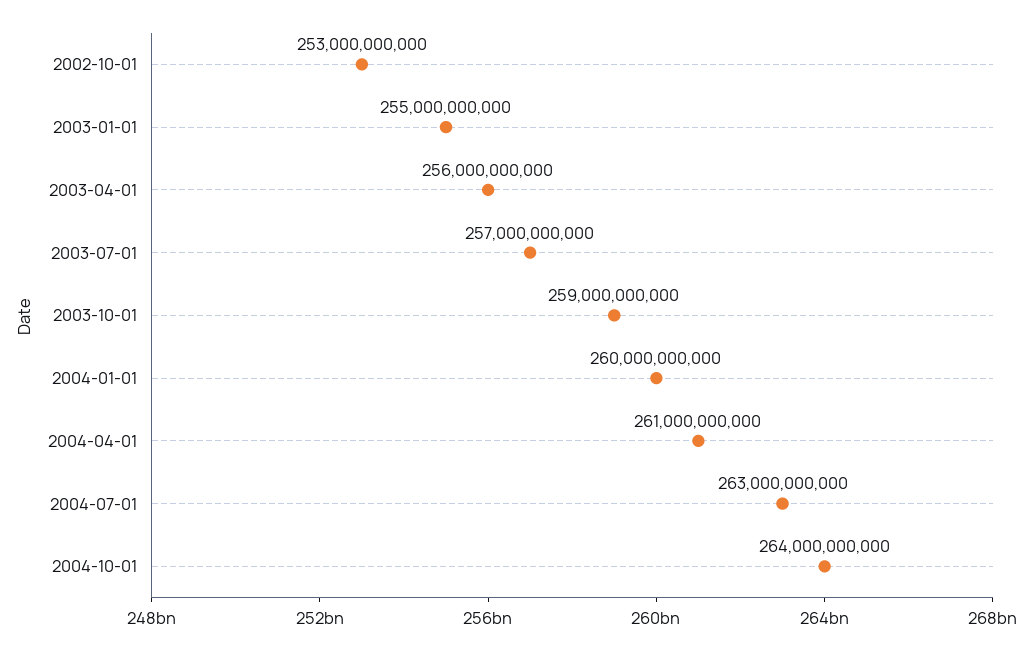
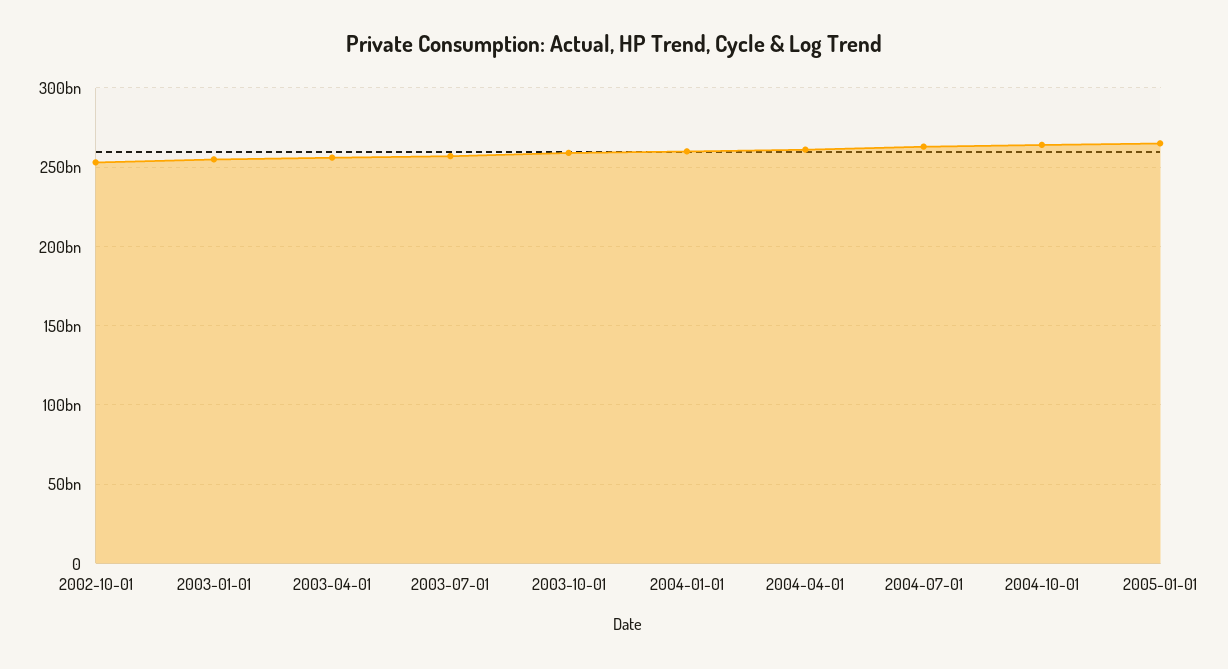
2005-01-01: none -> 265000000000

